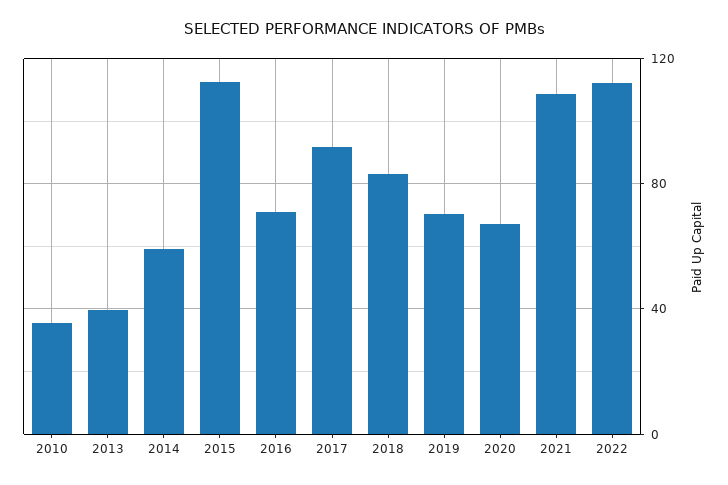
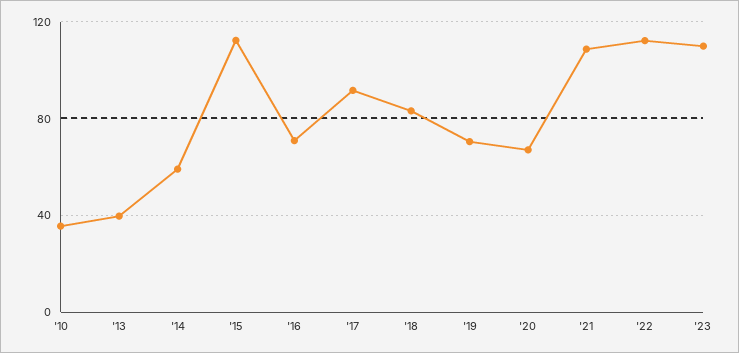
'23: none -> 110

